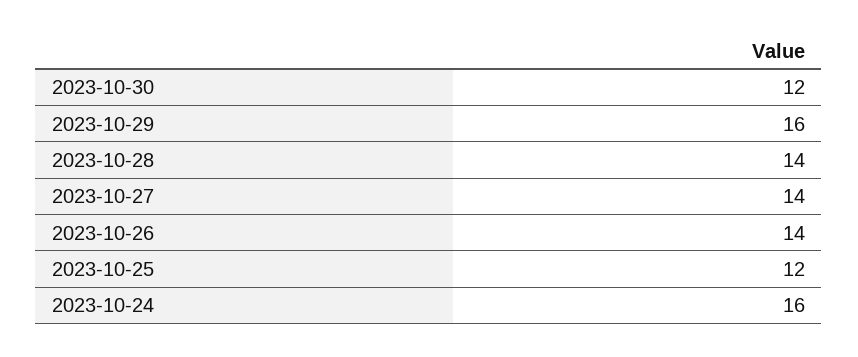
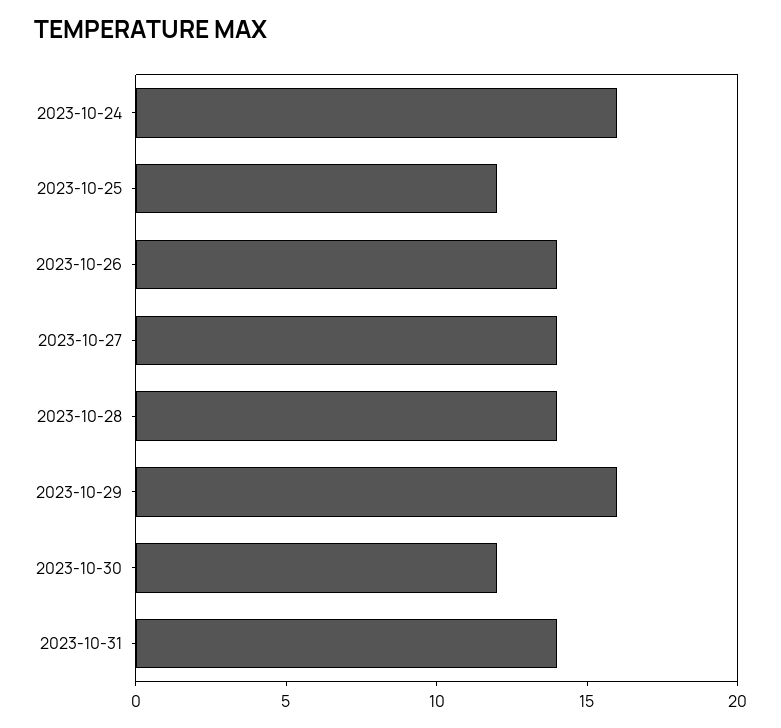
2023-10-31: none -> 14

